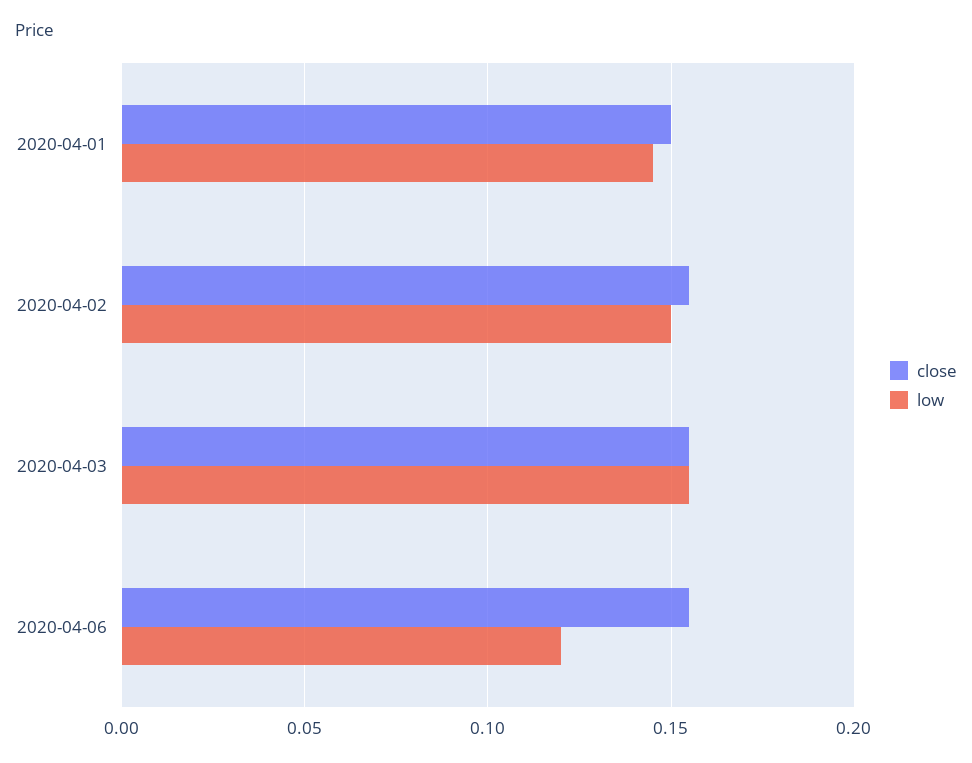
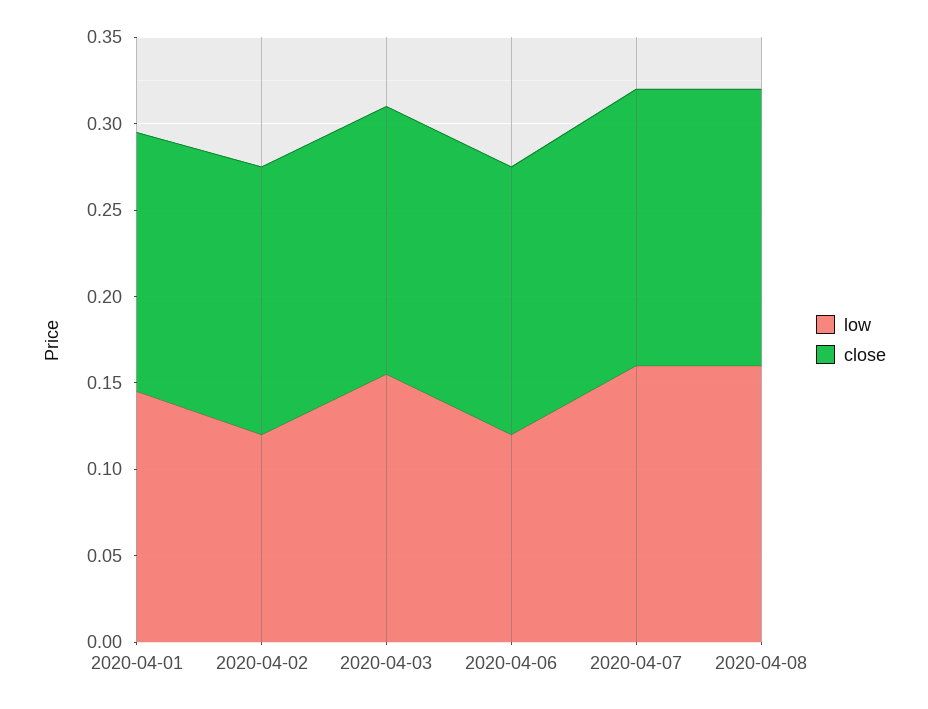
low, 2020-04-02: 0.15 -> 0.12
low, 2020-04-07: none -> 0.16
close, 2020-04-07: none -> 0.16
low, 2020-04-08: none -> 0.16
close, 2020-04-08: none -> 0.16

